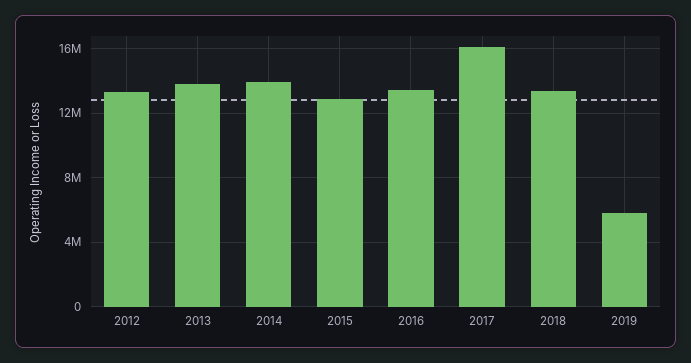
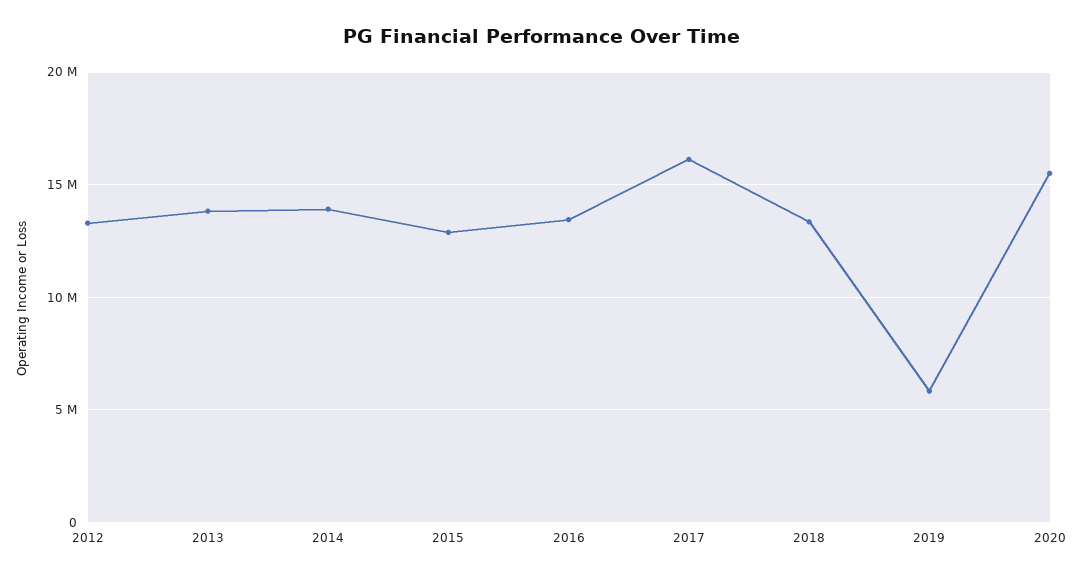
2020: none -> 15500000

